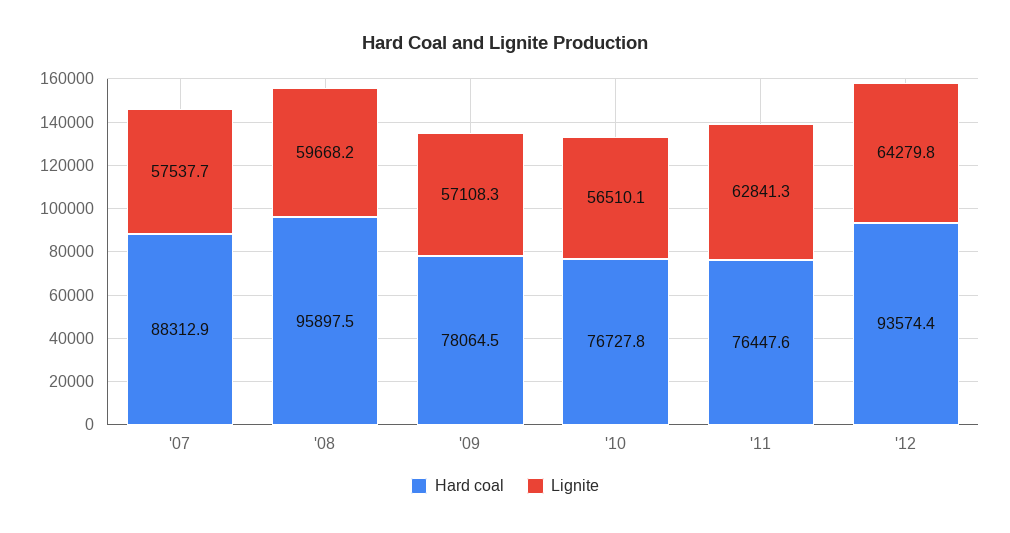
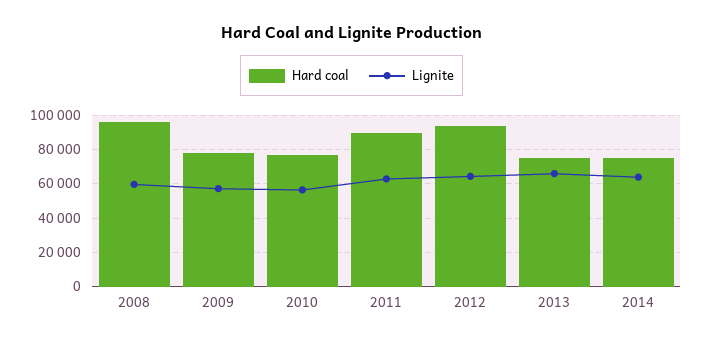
Hard coal, '07: 88312.9 -> none
Lignite, '07: 57537.7 -> none
Hard coal, '11: 76447.6 -> 90000
Hard coal, 2013: none -> 75000
Lignite, 2013: none -> 65000
Hard coal, 2014: none -> 75000
Lignite, 2014: none -> 65000

